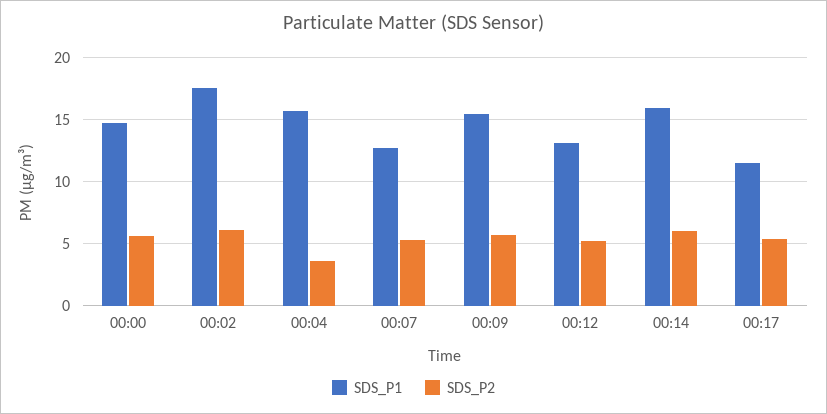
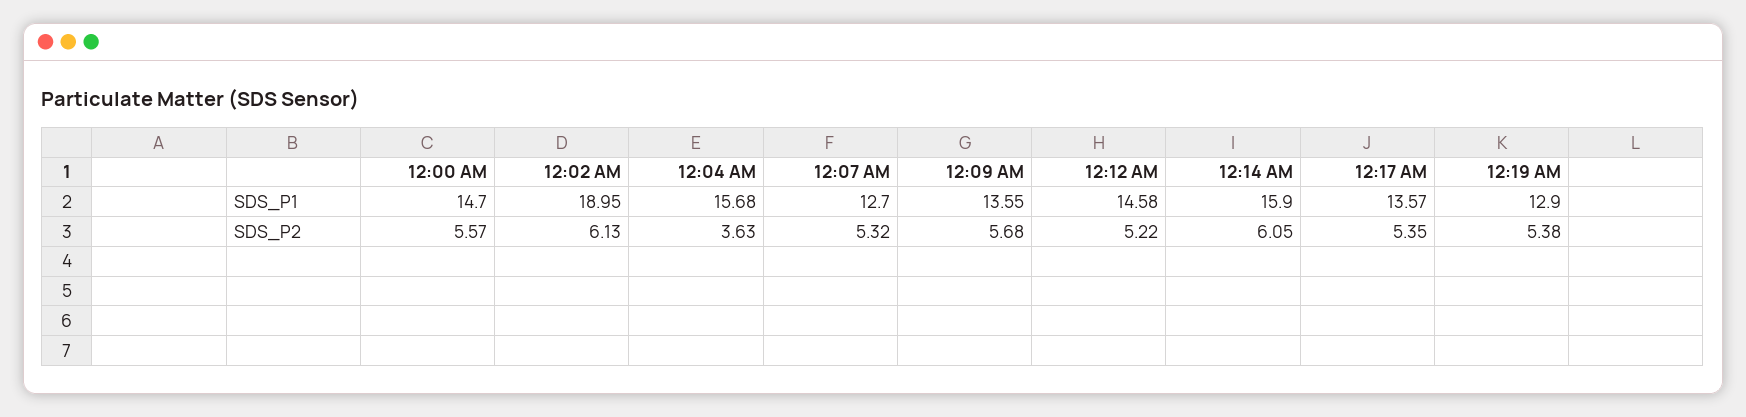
SDS_P1, 00:02: 17.5 -> 18.95
SDS_P1, 00:09: 15.5 -> 13.55
SDS_P1, 00:12: 13 -> 14.58
SDS_P1, 00:17: 11.5 -> 13.57
SDS_P1, 12:19 AM: none -> 12.9
SDS_P2, 12:19 AM: none -> 5.38

